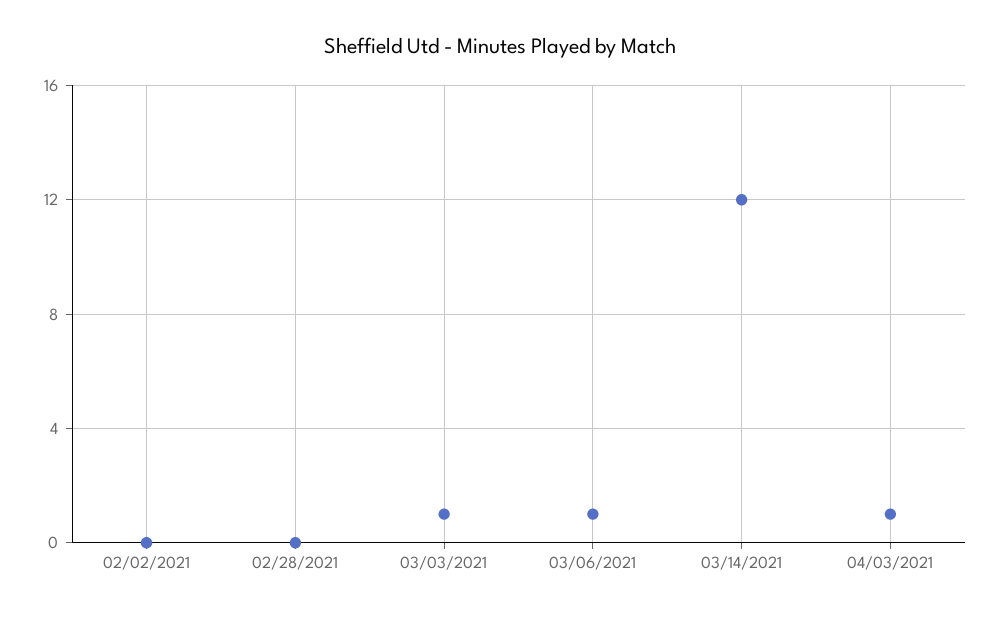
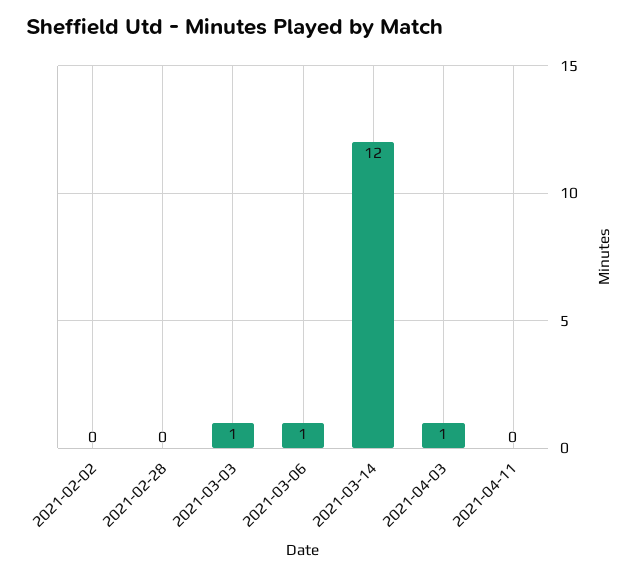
2021-04-11: none -> 0

